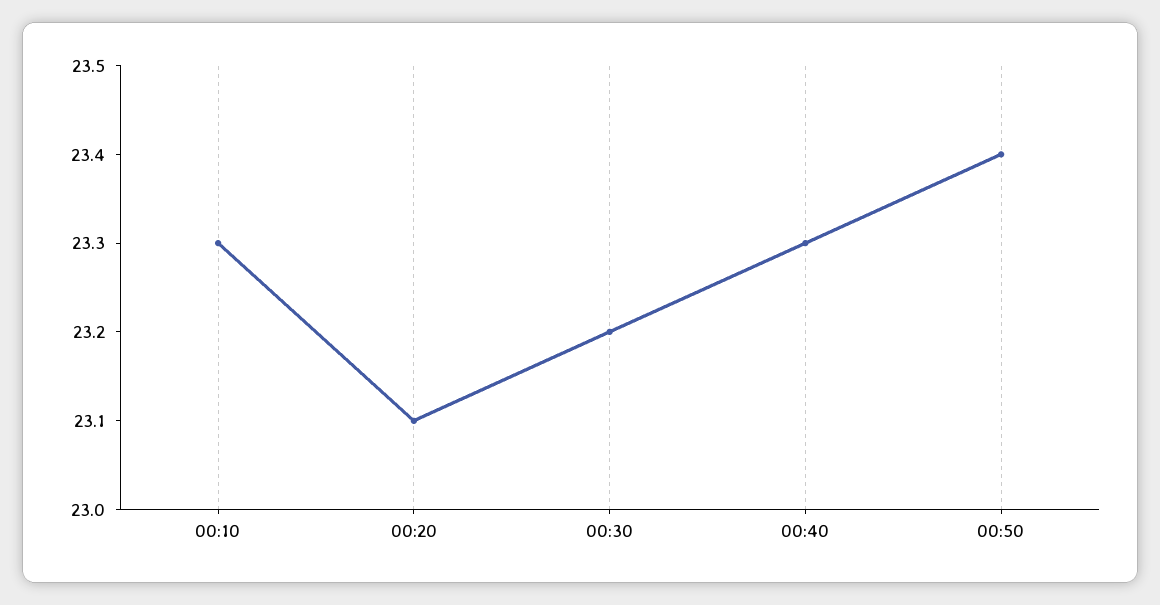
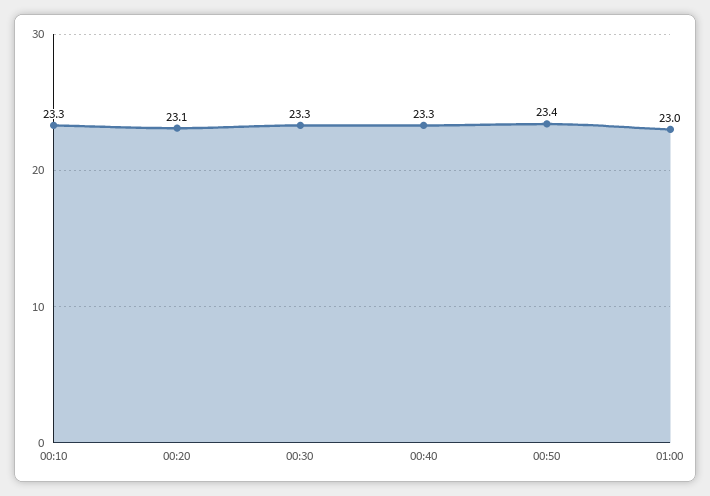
00:30: 23.2 -> 23.3
01:00: none -> 23

